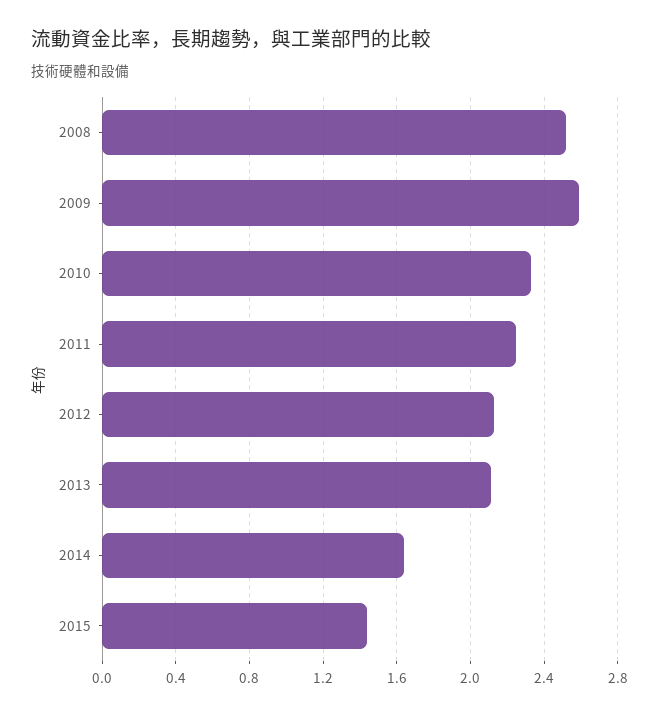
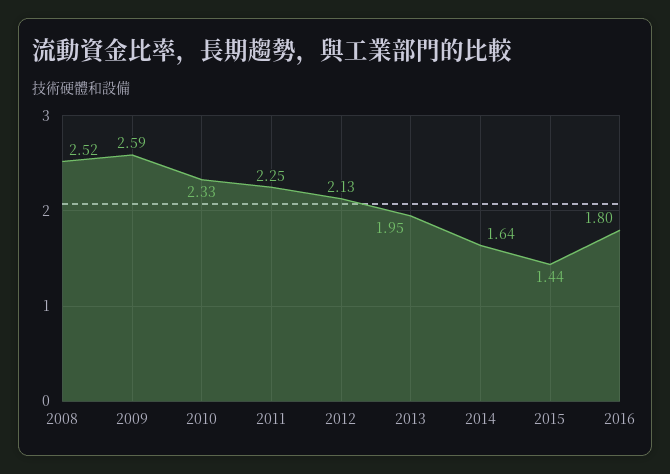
2013: 2.1 -> 1.95
2016: none -> 1.8

